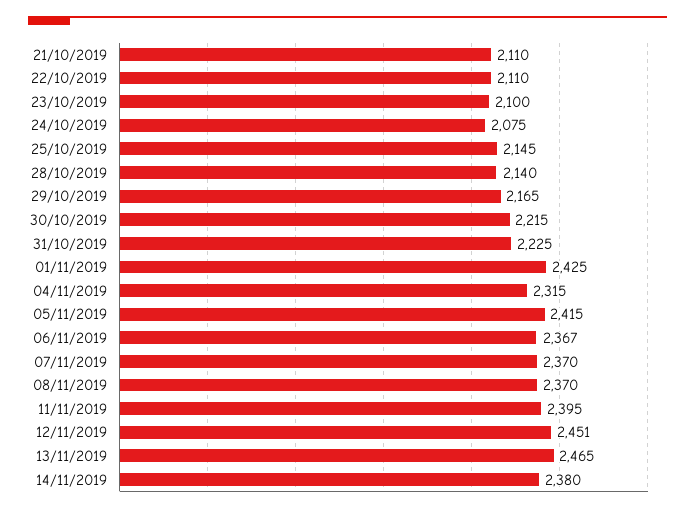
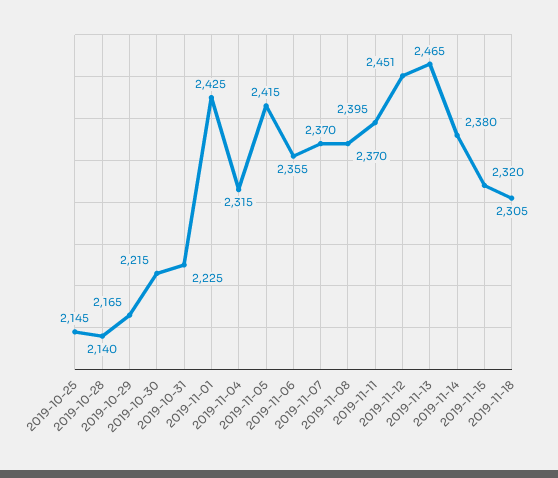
21/10/2019: 2110 -> none
22/10/2019: 2110 -> none
23/10/2019: 2100 -> none
24/10/2019: 2075 -> none
06/11/2019: 2367 -> 2355
2019-11-15: none -> 2320
2019-11-18: none -> 2305

